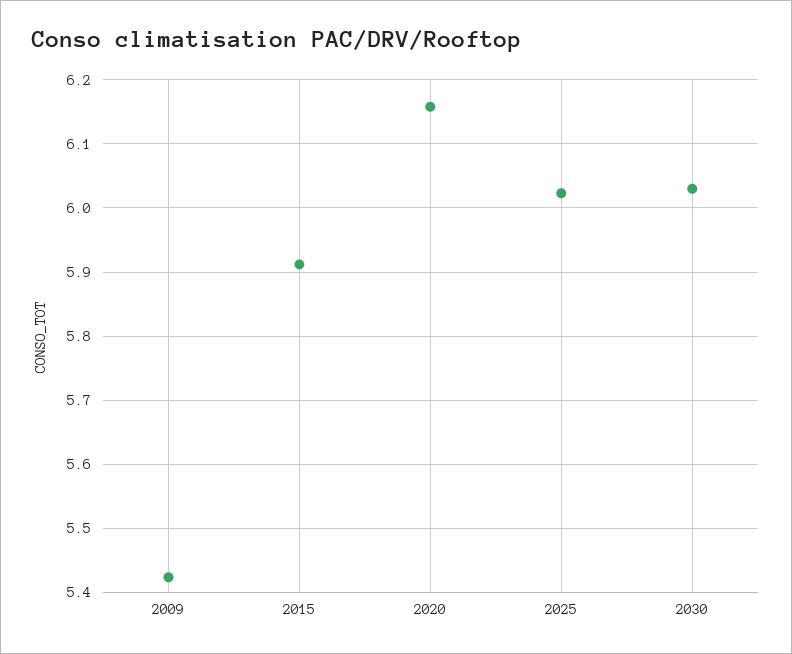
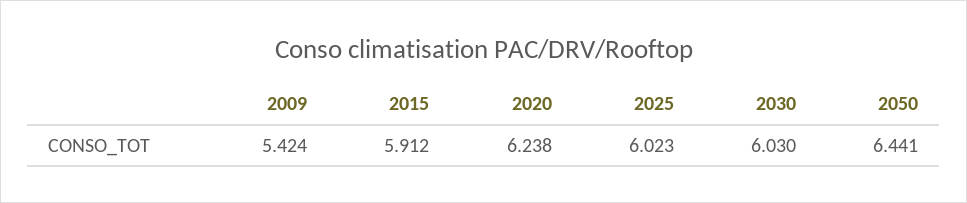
2020: 6.16 -> 6.238
2050: none -> 6.441

